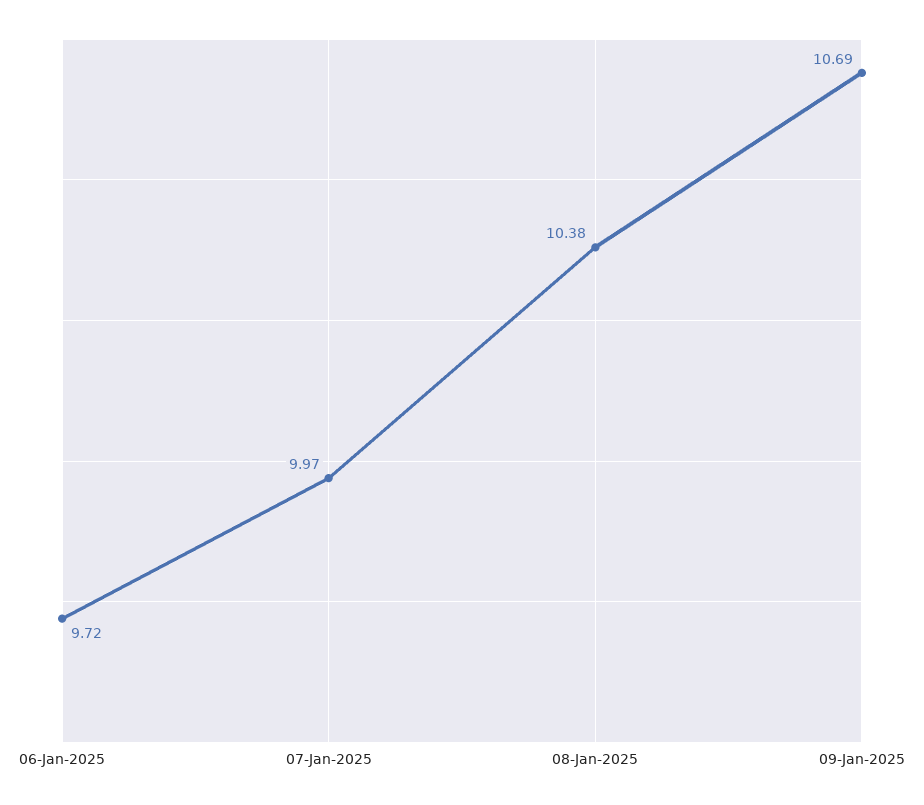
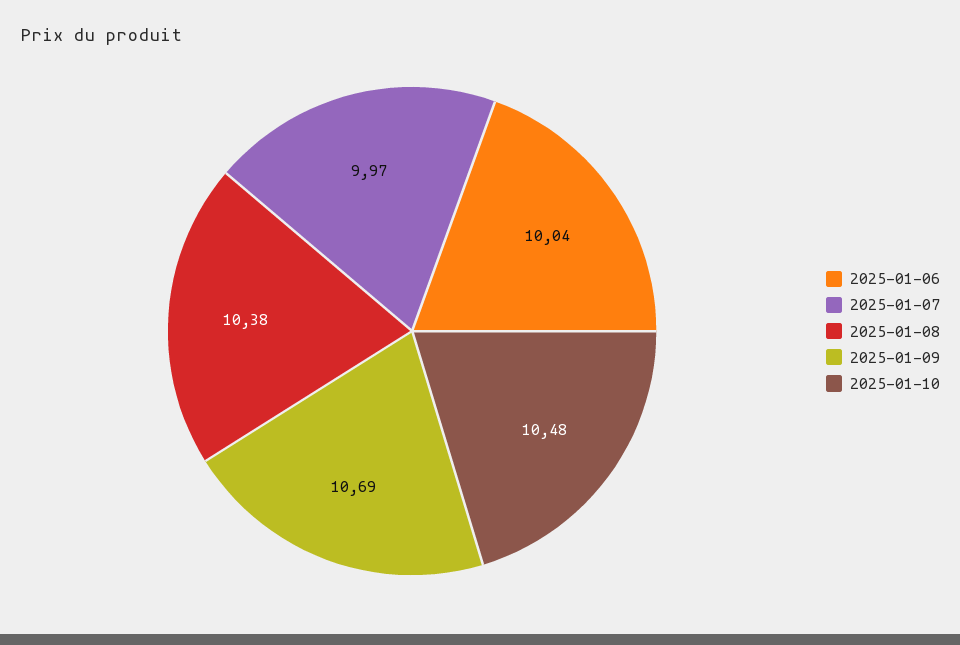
06-Jan-2025: 9.72 -> 10.04
2025-01-10: none -> 10.48

